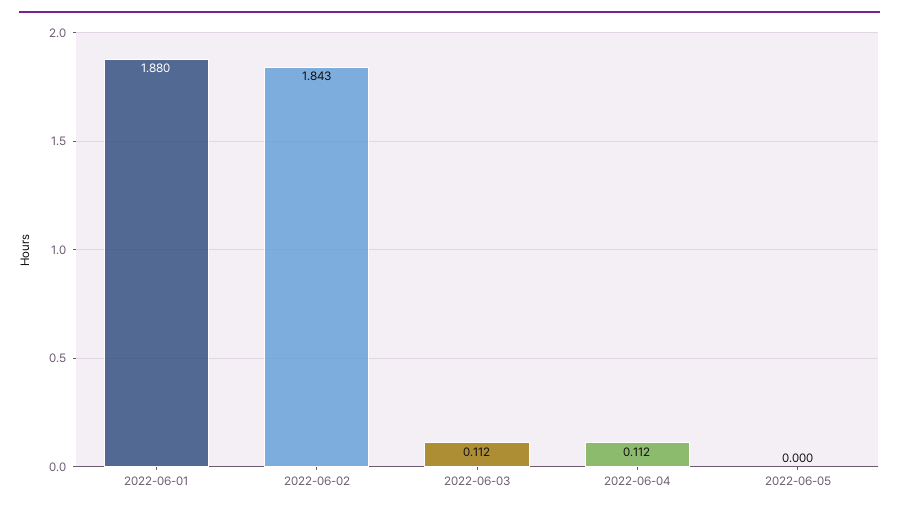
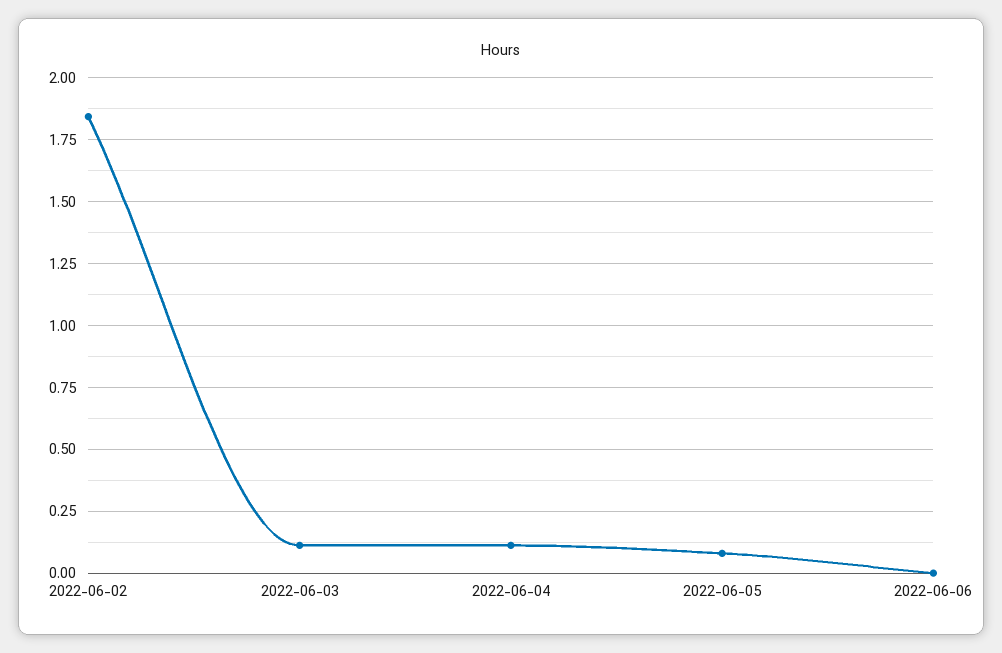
2022-06-01: 1.88 -> none
2022-06-05: 0 -> 0.075
2022-06-06: none -> 0

